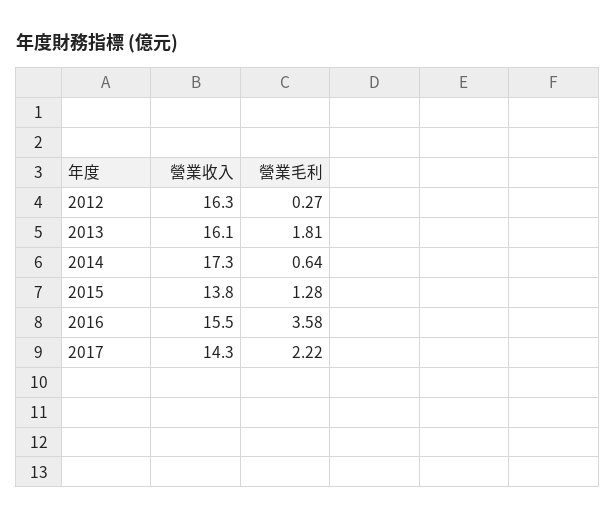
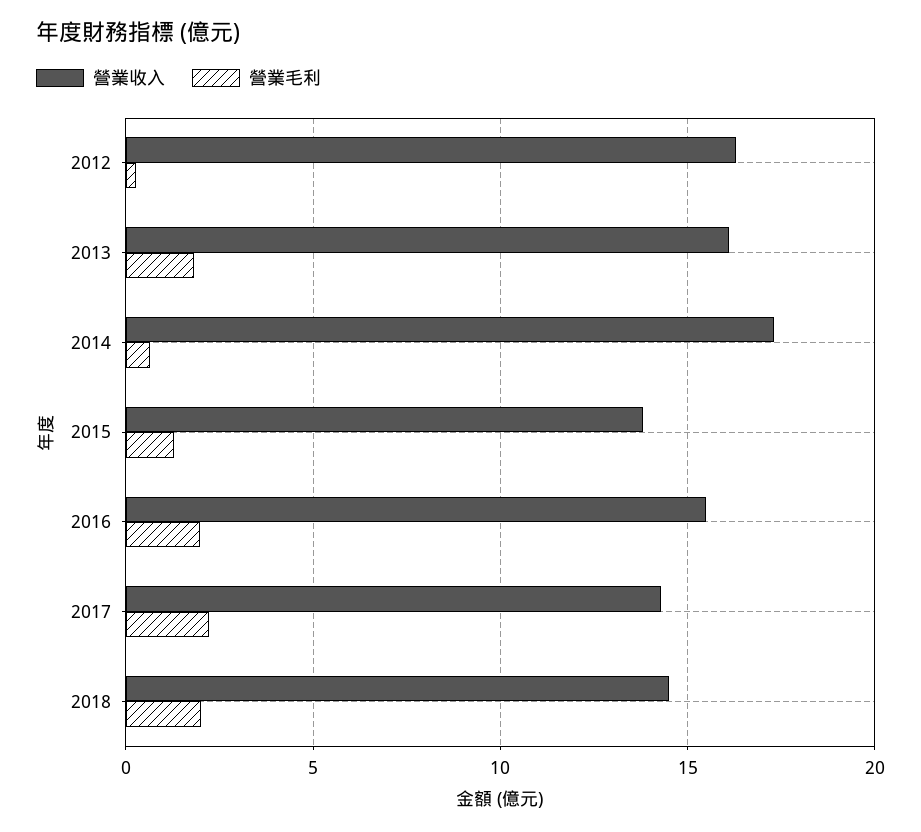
營業毛利, 2016: 3.58 -> 2
營業收入, 2018: none -> 14.5
營業毛利, 2018: none -> 2

